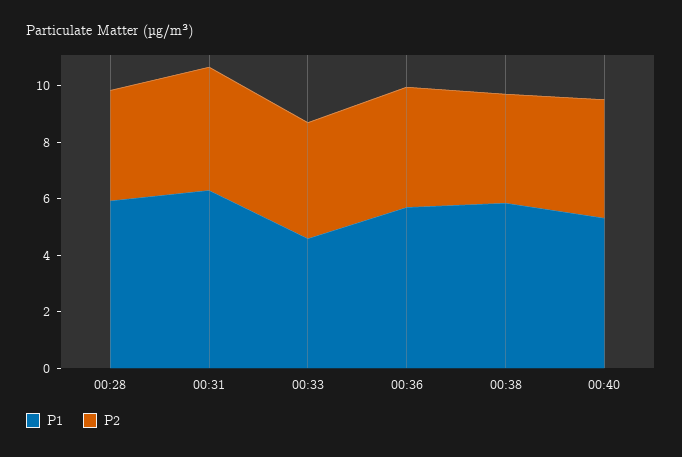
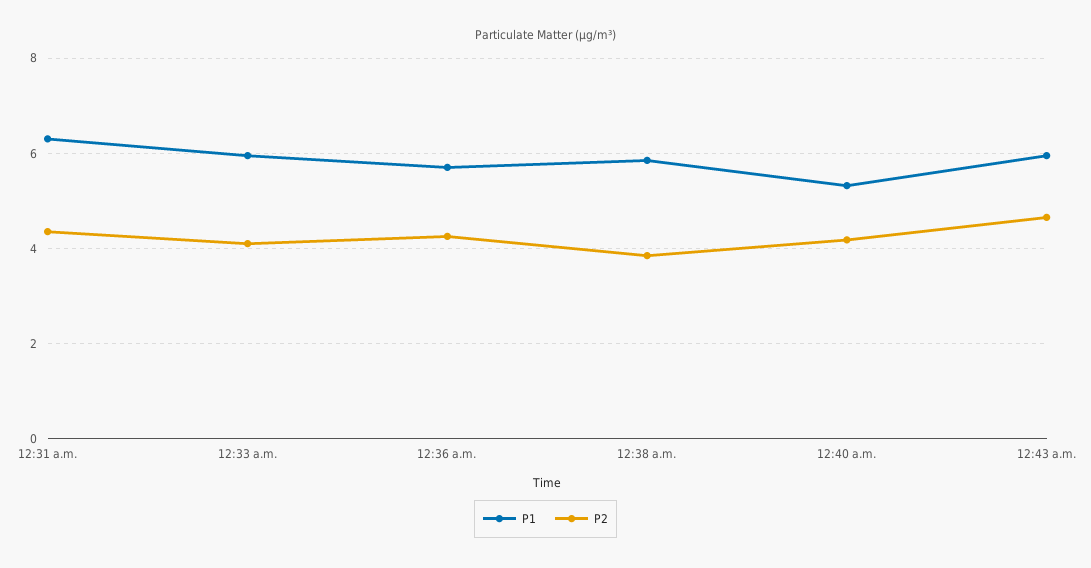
P1, 00:28: 6 -> none
P2, 00:28: 4 -> none
P1, 00:33: 4.5 -> 6
P1, 12:43 a.m.: none -> 6
P2, 12:43 a.m.: none -> 4.6

